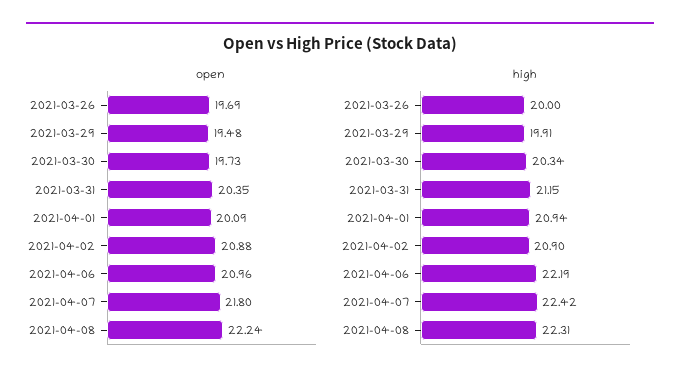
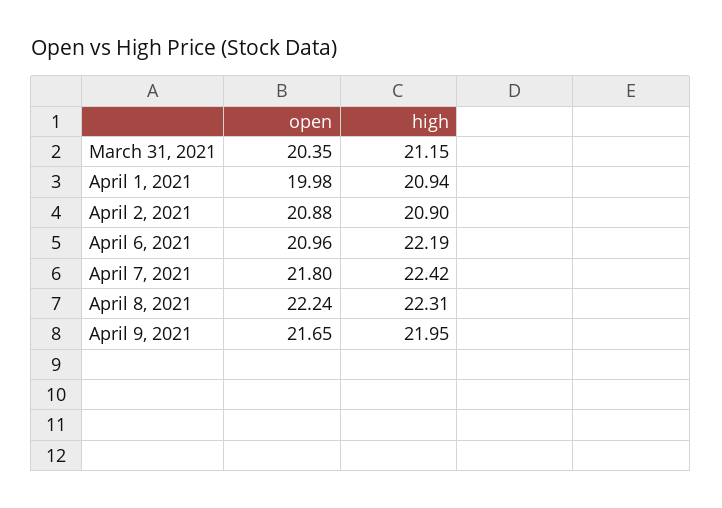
open, 2021-03-26: 19.69 -> none
open, 2021-03-29: 19.48 -> none
open, 2021-03-30: 19.73 -> none
open, 2021-04-01: 20.09 -> 19.98
high, 2021-03-26: 20 -> none
high, 2021-03-29: 19.91 -> none
high, 2021-03-30: 20.34 -> none
open, April 9, 2021: none -> 21.65
high, April 9, 2021: none -> 21.95

